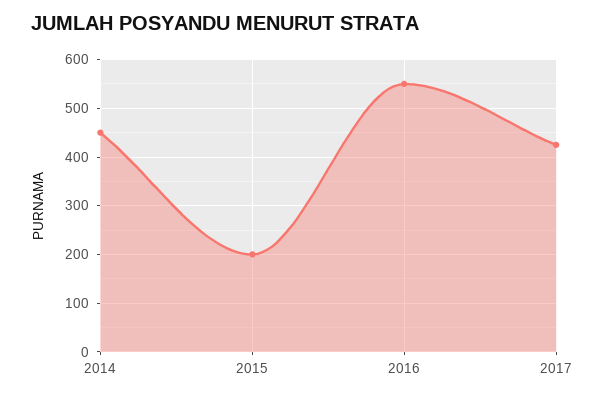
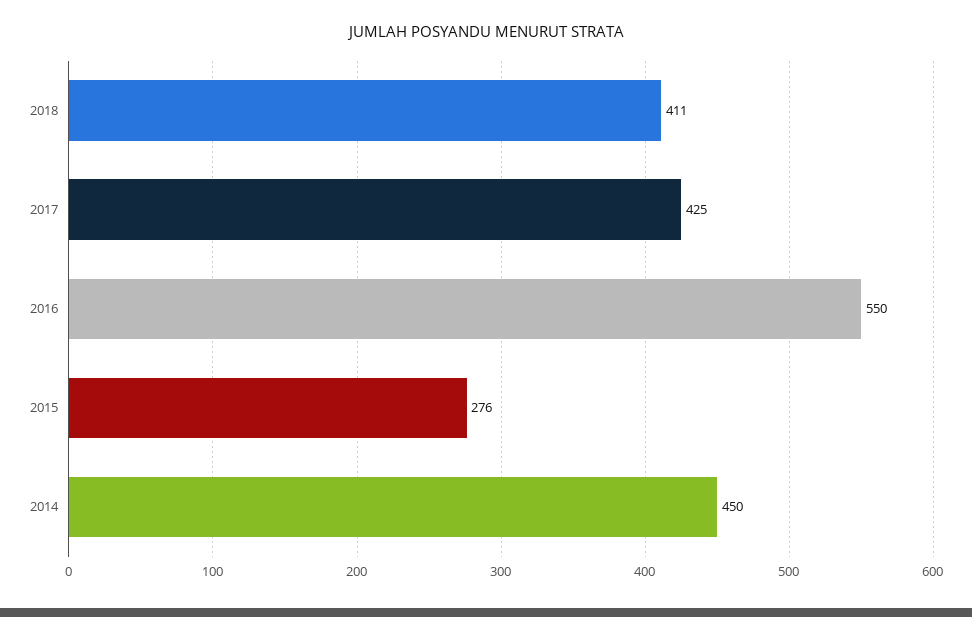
2015: 200 -> 276
2018: none -> 411

